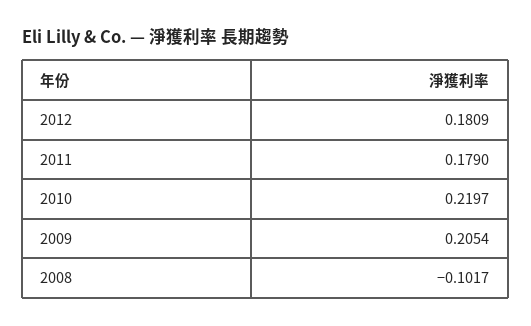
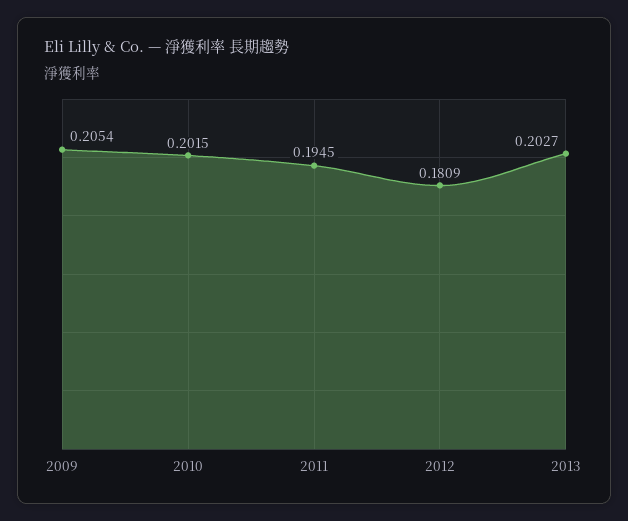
2011: 0.179 -> 0.1945
2010: 0.2197 -> 0.2015
2008: -0.1017 -> none
2013: none -> 0.2027

